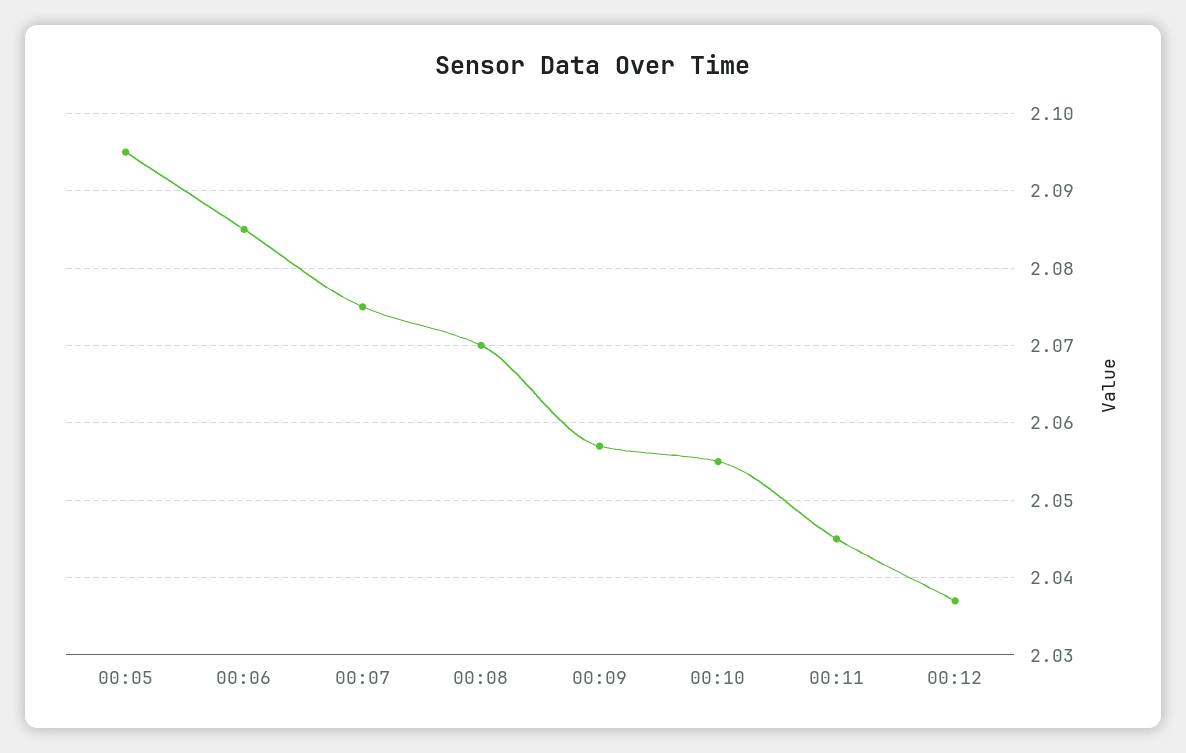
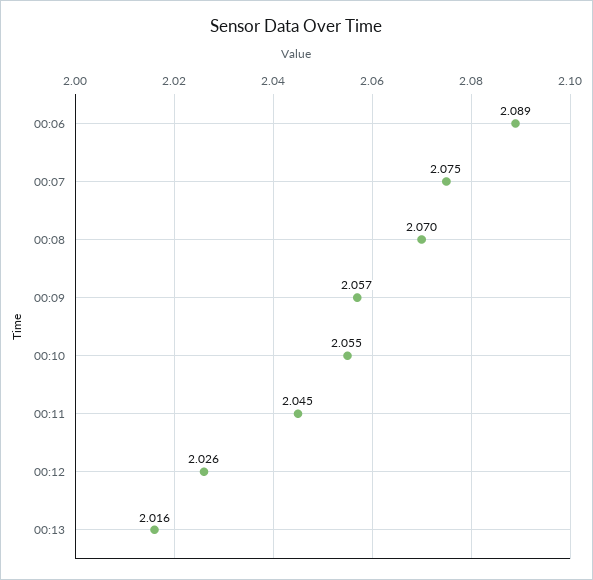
00:05: 2.095 -> none
00:06: 2.085 -> 2.089
00:12: 2.037 -> 2.026
00:13: none -> 2.016

